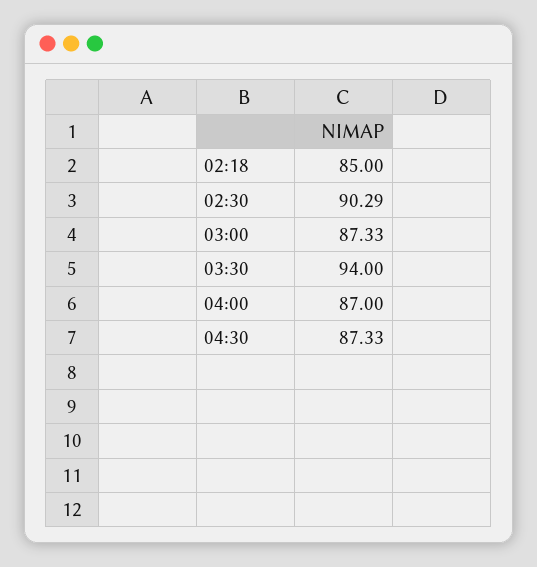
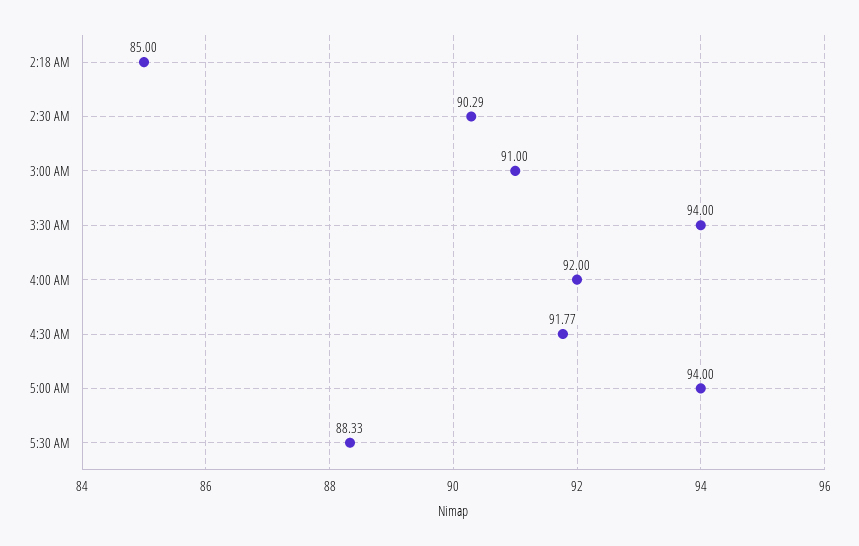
03:00: 87.33 -> 91
04:00: 87 -> 92
04:30: 87.33 -> 91.77
5:00 AM: none -> 94
5:30 AM: none -> 88.33

